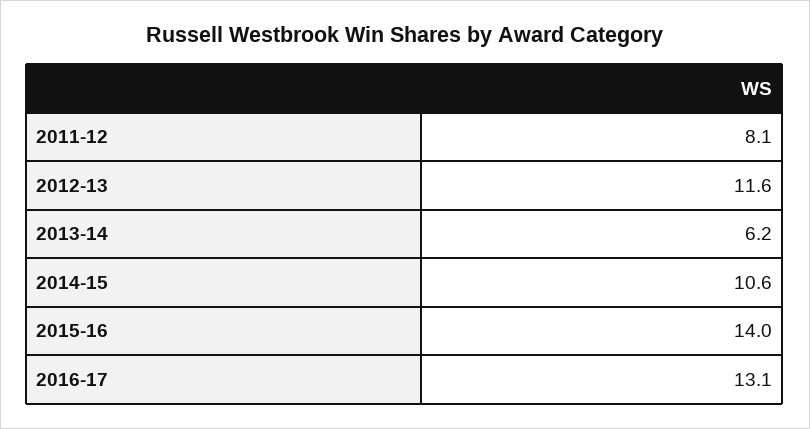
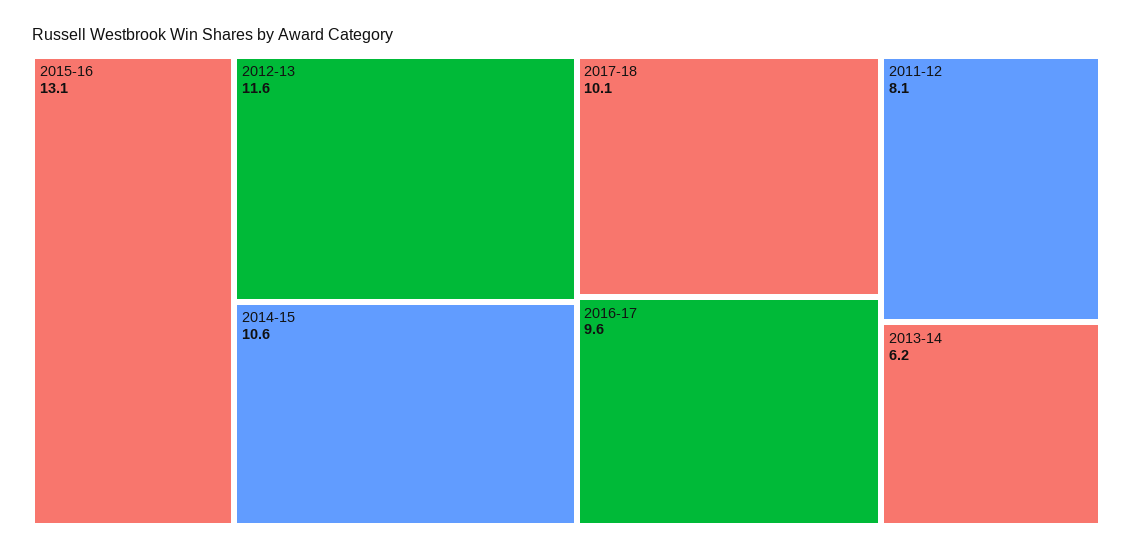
2015-16: 14 -> 13.1
2016-17: 13.1 -> 9.6
2017-18: none -> 10.1

